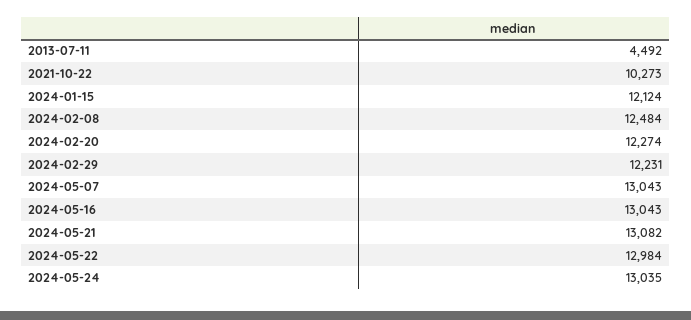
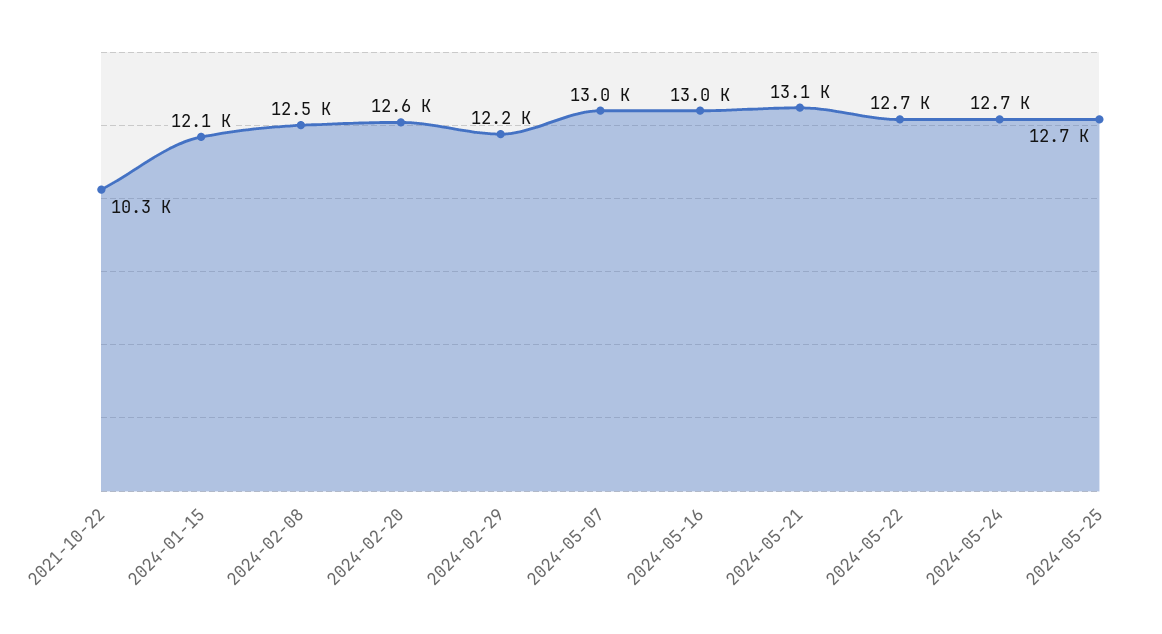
2013-07-11: 4492 -> none
2024-02-20: 12274 -> 12600
2024-05-22: 12984 -> 12700
2024-05-24: 13035 -> 12700
2024-05-25: none -> 12700

